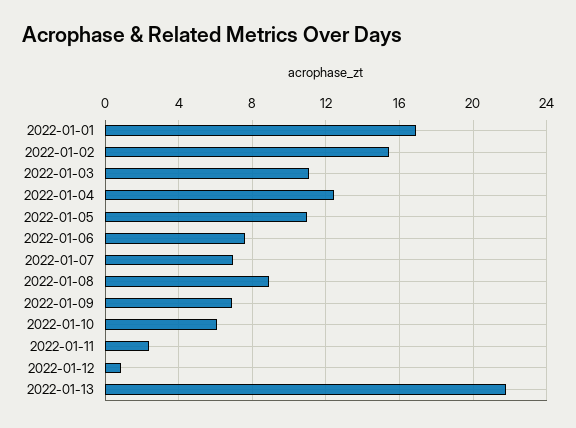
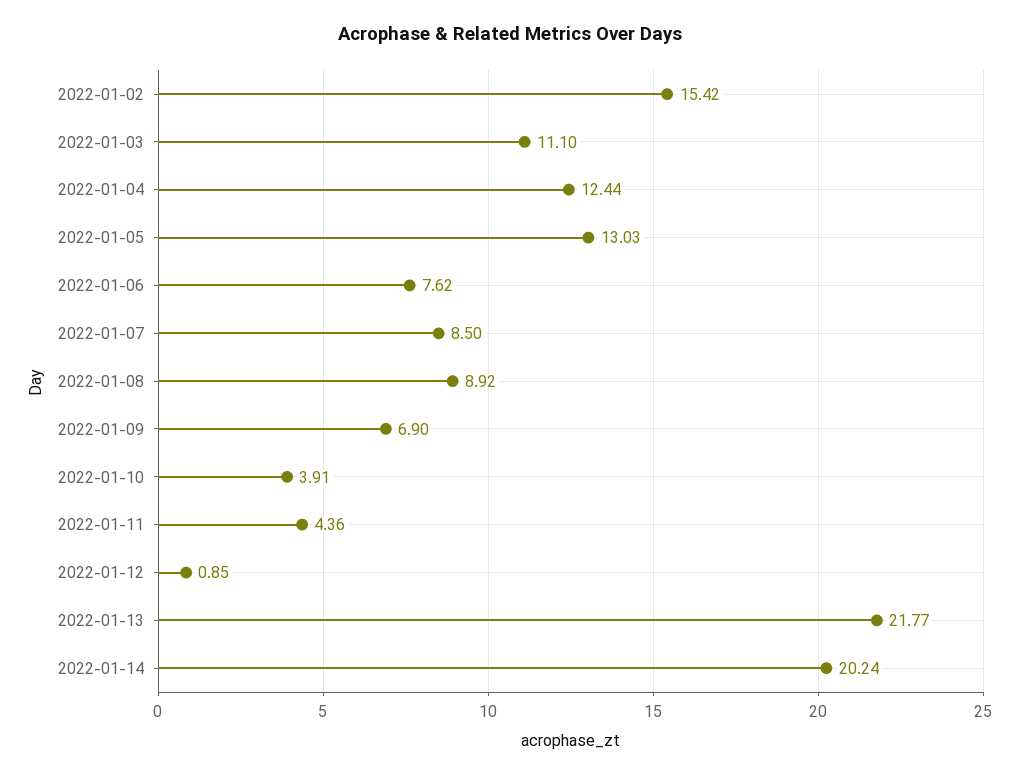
2022-01-01: 17 -> none
2022-01-05: 11 -> 13.03
2022-01-07: 7 -> 8.5
2022-01-10: 6 -> 3.91
2022-01-11: 2.5 -> 4.36
2022-01-14: none -> 20.24

